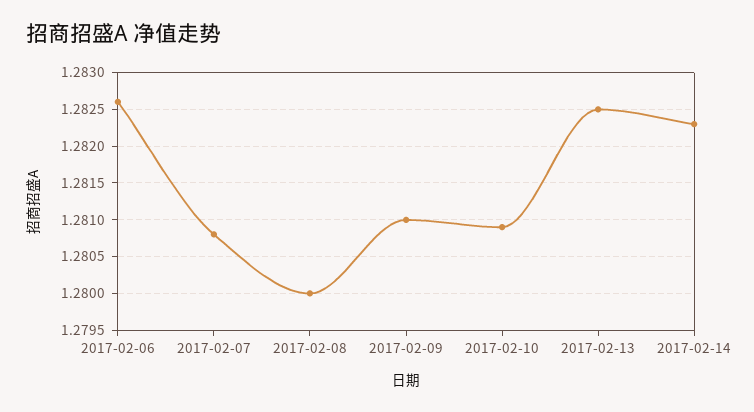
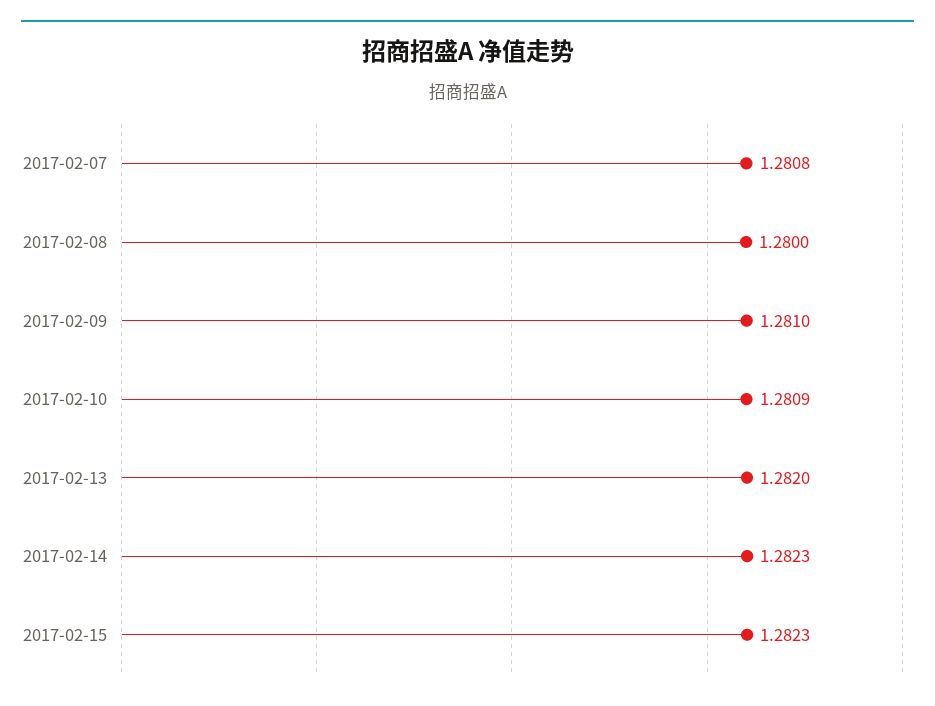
2017-02-06: 1.2826 -> none
2017-02-13: 1.2825 -> 1.282
2017-02-15: none -> 1.2823

